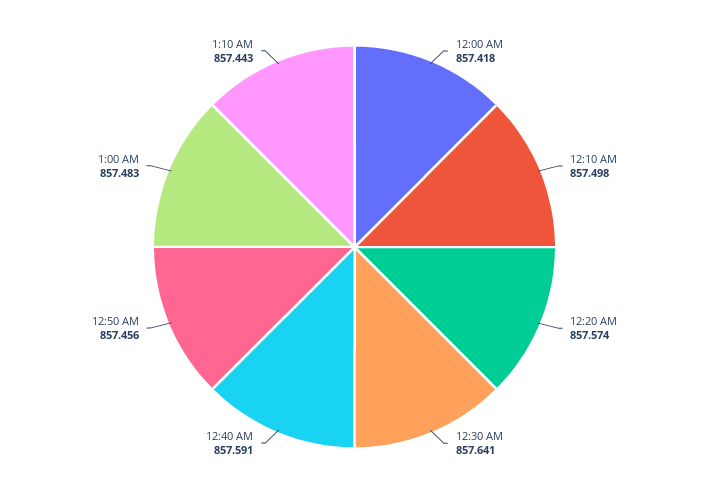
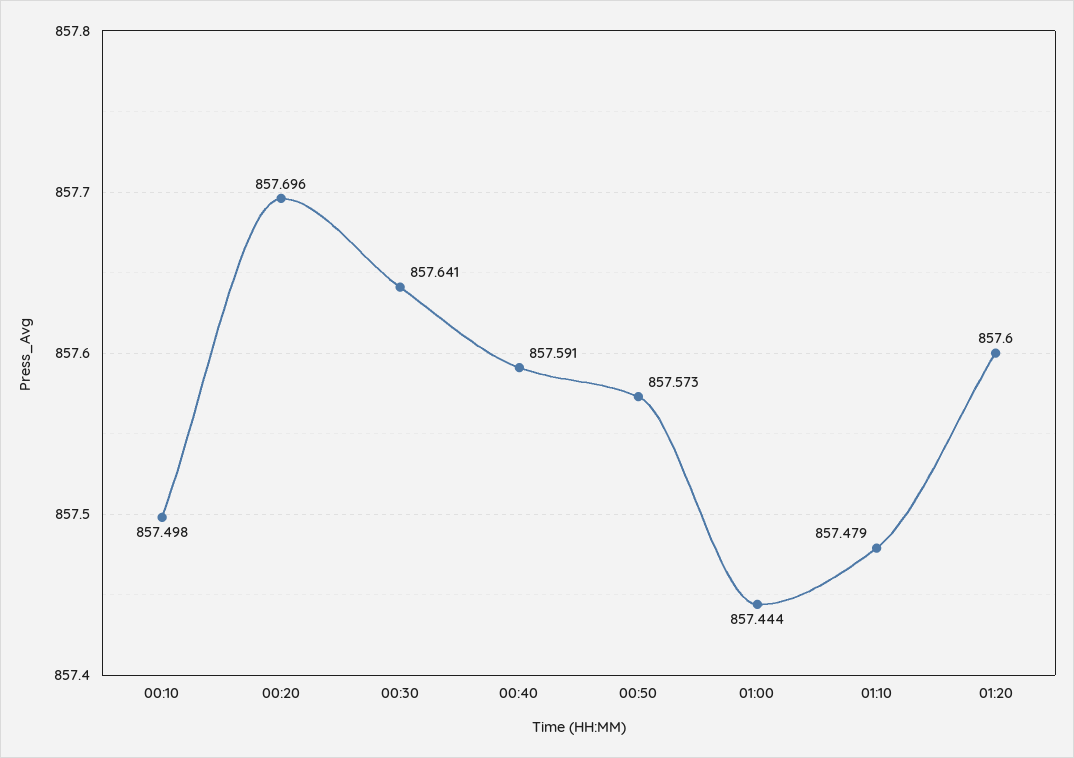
12:00 AM: 857.418 -> none
12:20 AM: 857.574 -> 857.696
12:50 AM: 857.456 -> 857.573
1:00 AM: 857.483 -> 857.444
1:10 AM: 857.443 -> 857.479
01:20: none -> 857.6

